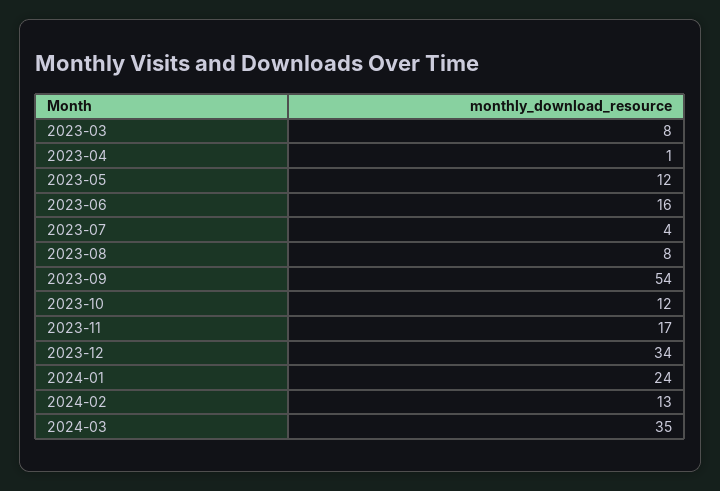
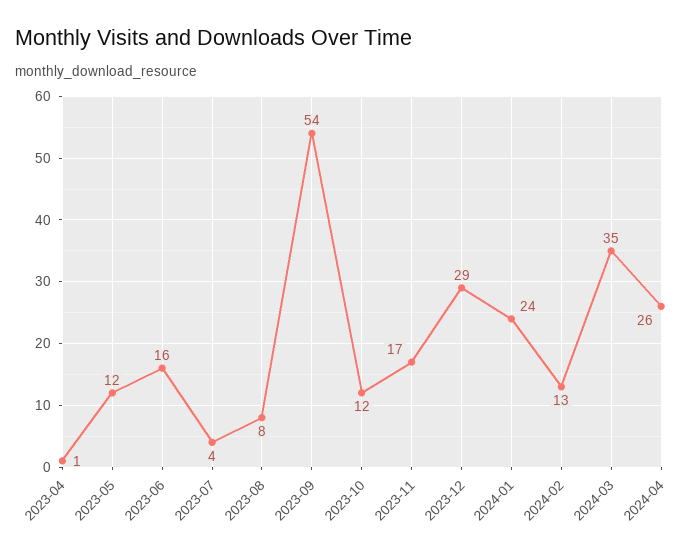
2023-03: 8 -> none
2023-12: 34 -> 29
2024-04: none -> 26

